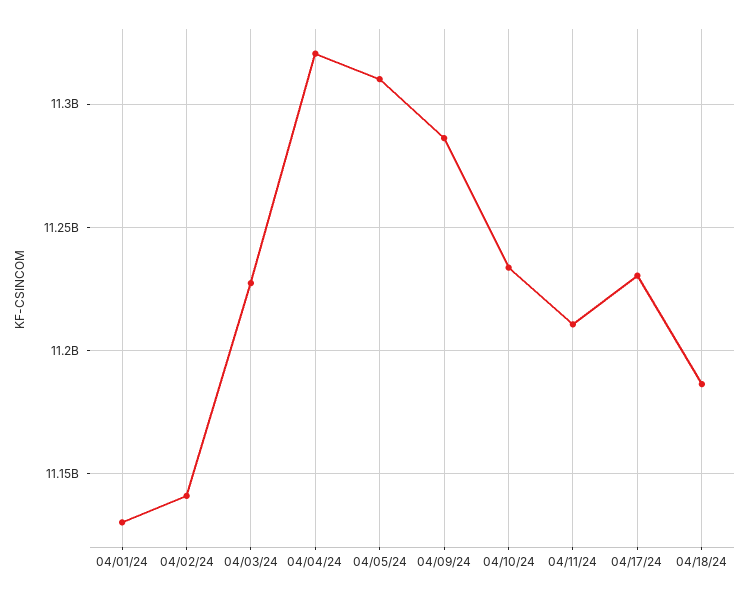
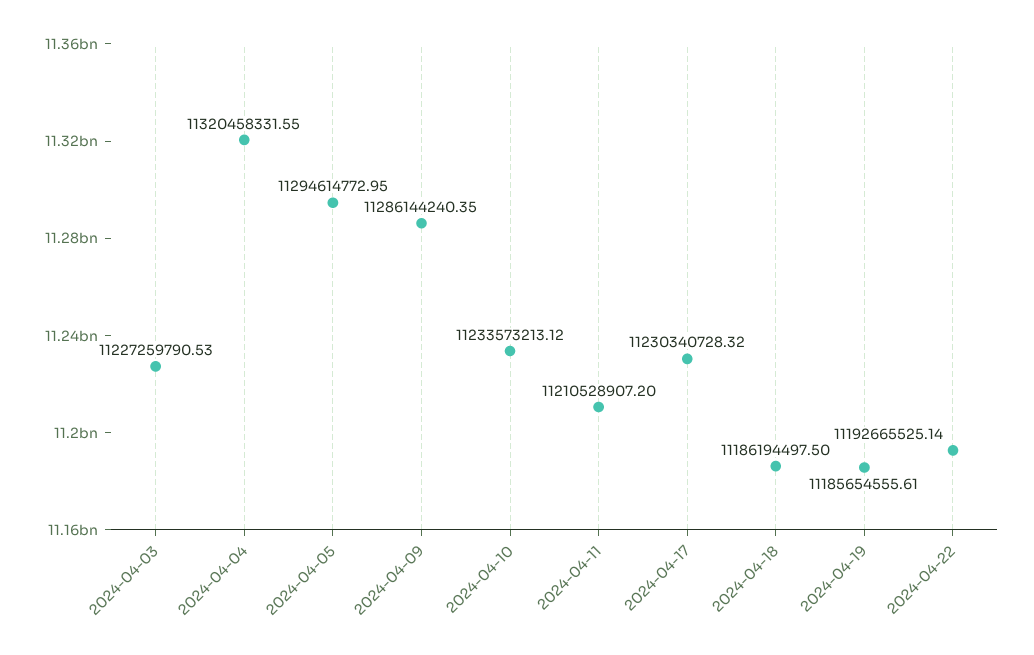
04/01/24: 11130000000 -> none
04/02/24: 11140000000 -> none
04/05/24: 11310000000 -> 11294614772.95
2024-04-19: none -> 11185654555.61
2024-04-22: none -> 11192665525.14

